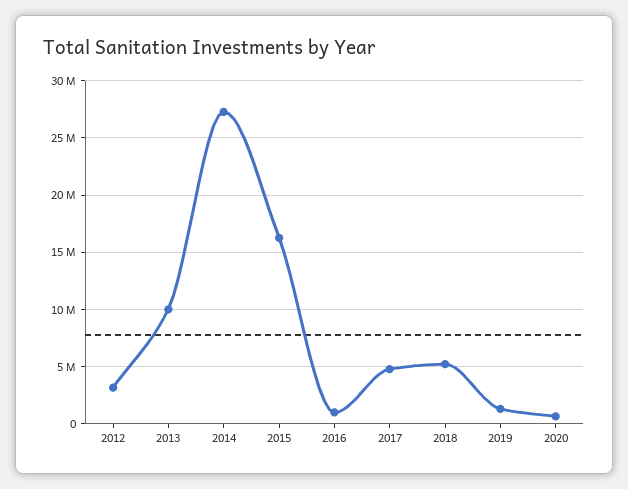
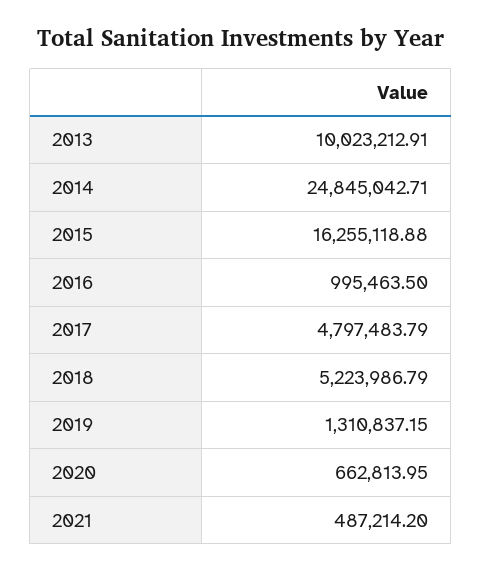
2012: 3000000 -> none
2014: 27000000 -> 24845042.71
2021: none -> 487214.2

